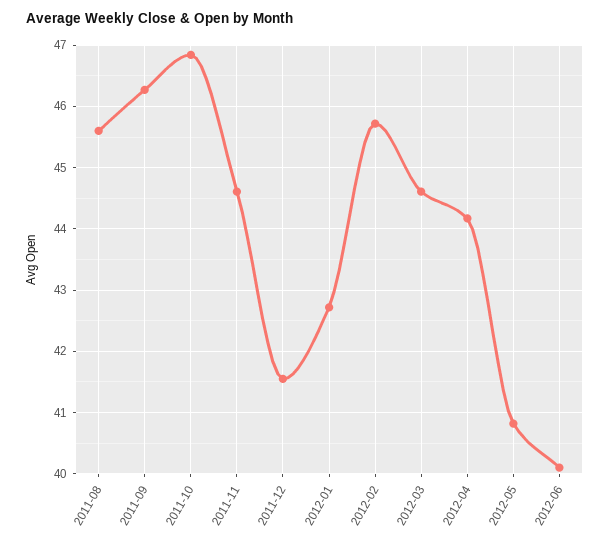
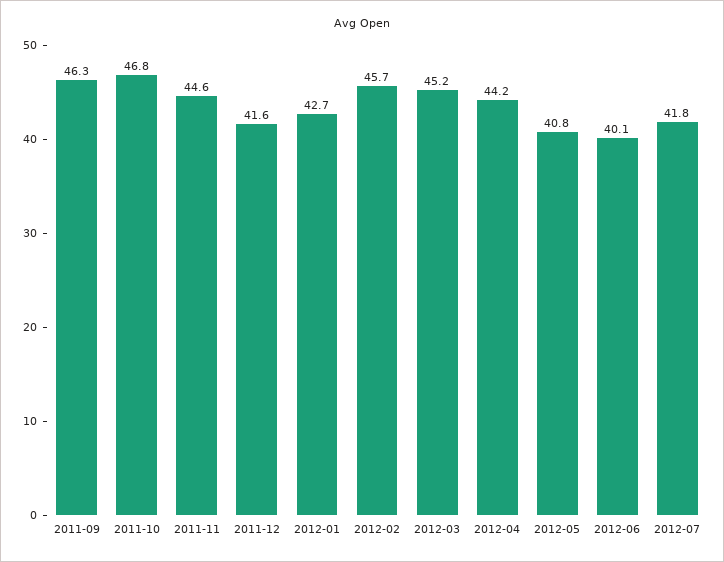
2011-08: 45.6 -> none
2012-03: 44.6 -> 45.2
2012-07: none -> 41.8

